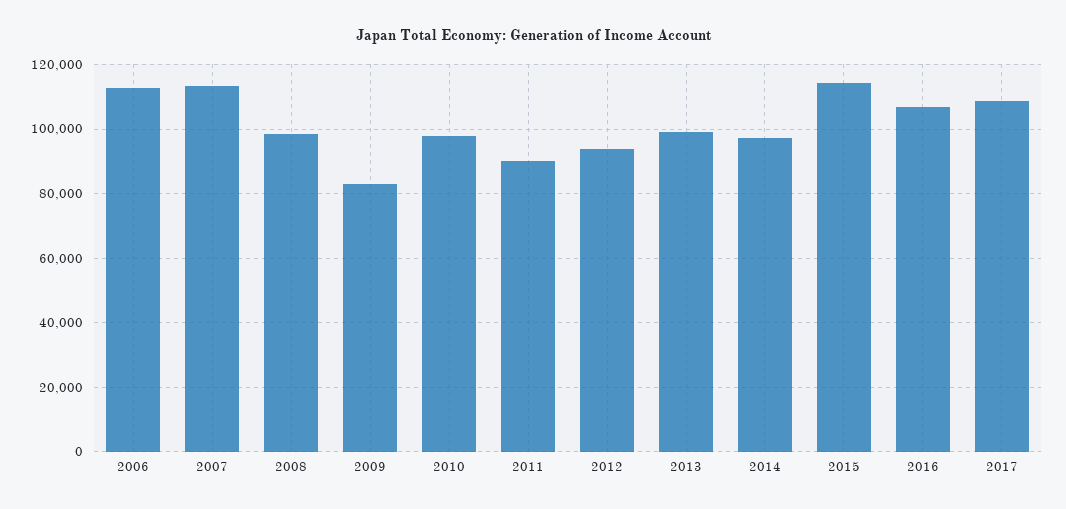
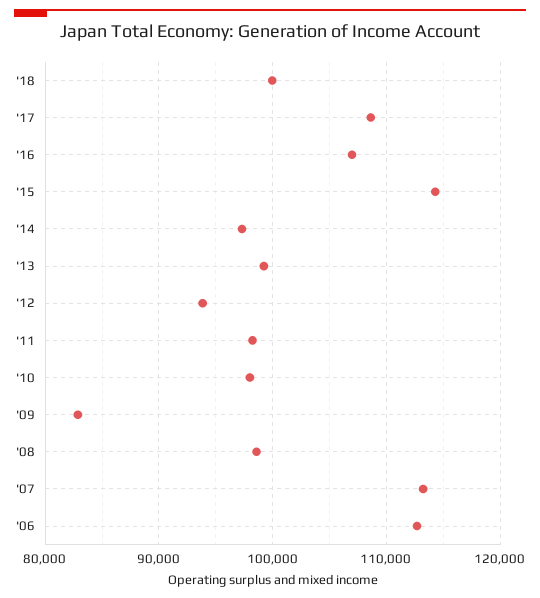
2011: 90000 -> 98000
'18: none -> 100000

